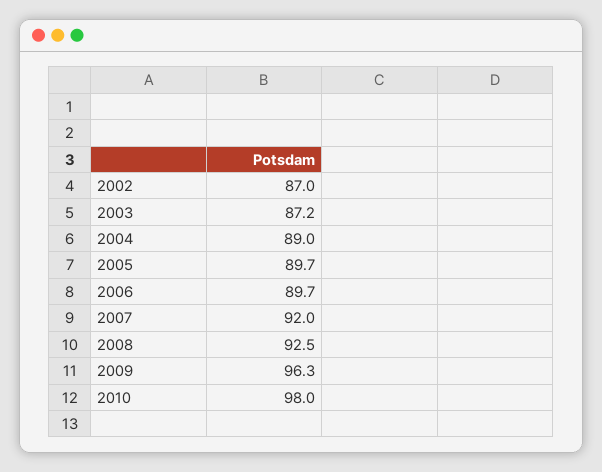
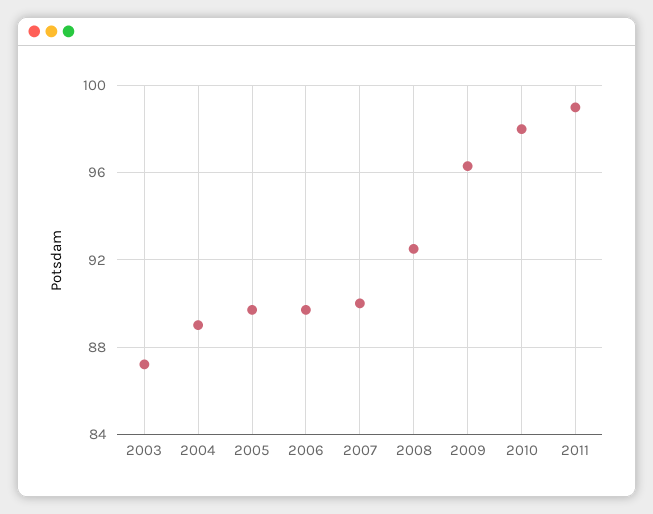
2002: 87 -> none
2007: 92 -> 90
2011: none -> 99

